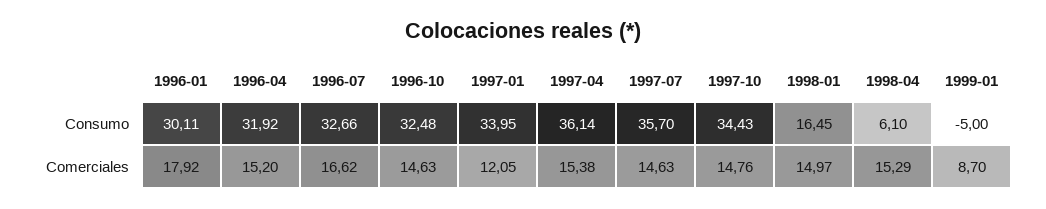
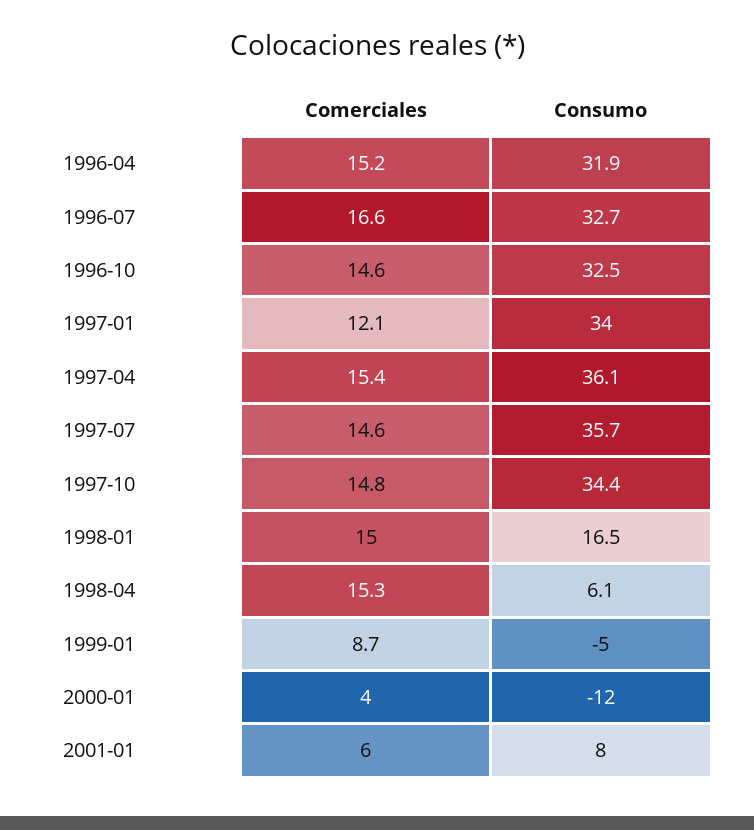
1996-01, Consumo: 30.11 -> none
1996-01, Comerciales: 17.92 -> none
2000-01, Comerciales: none -> 4
2000-01, Consumo: none -> -12
2001-01, Comerciales: none -> 6
2001-01, Consumo: none -> 8

